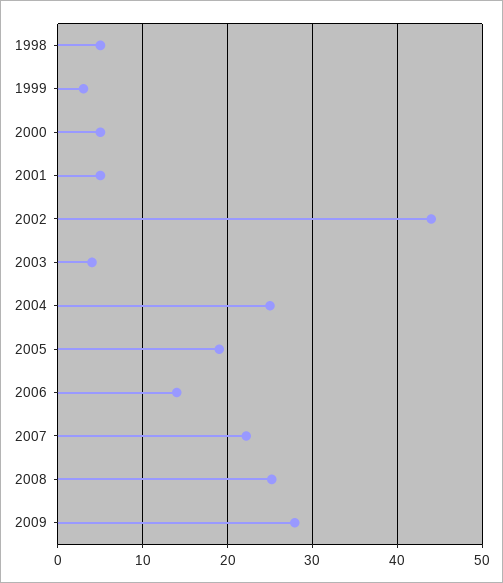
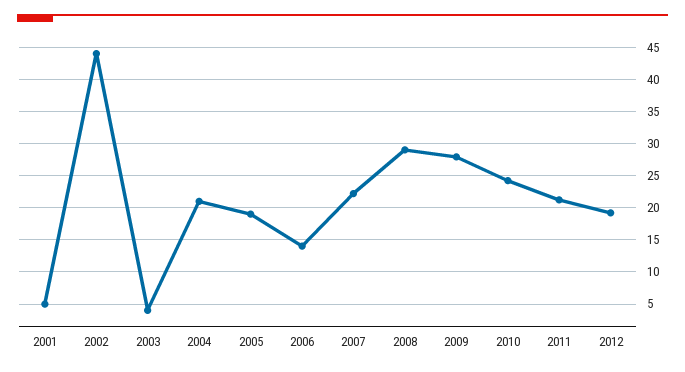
1998: 5 -> none
1999: 3 -> none
2000: 5 -> none
2004: 25 -> 21
2008: 25 -> 29
2010: none -> 24
2011: none -> 21
2012: none -> 19

